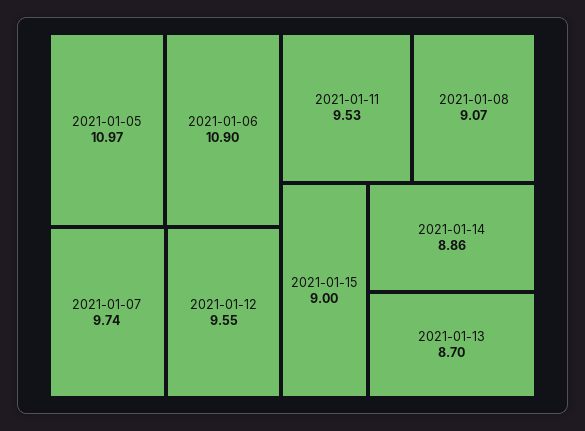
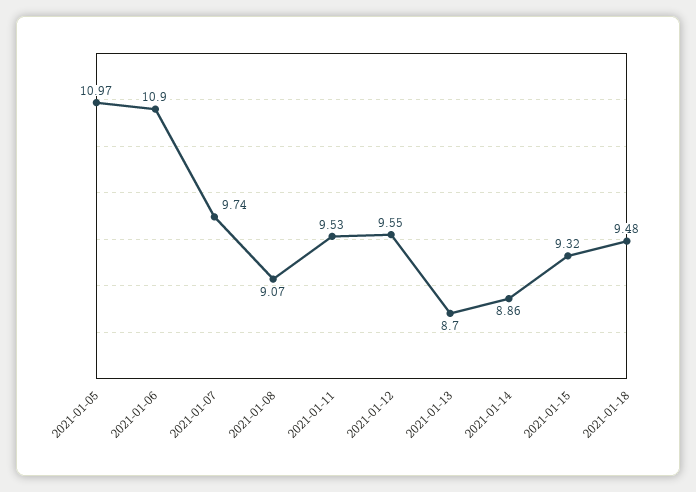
2021-01-15: 9 -> 9.32
2021-01-18: none -> 9.48

